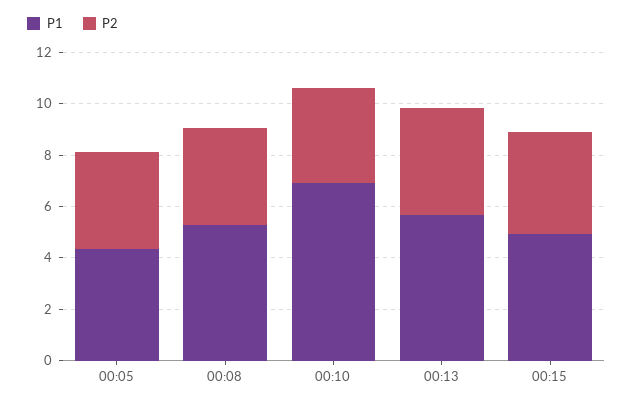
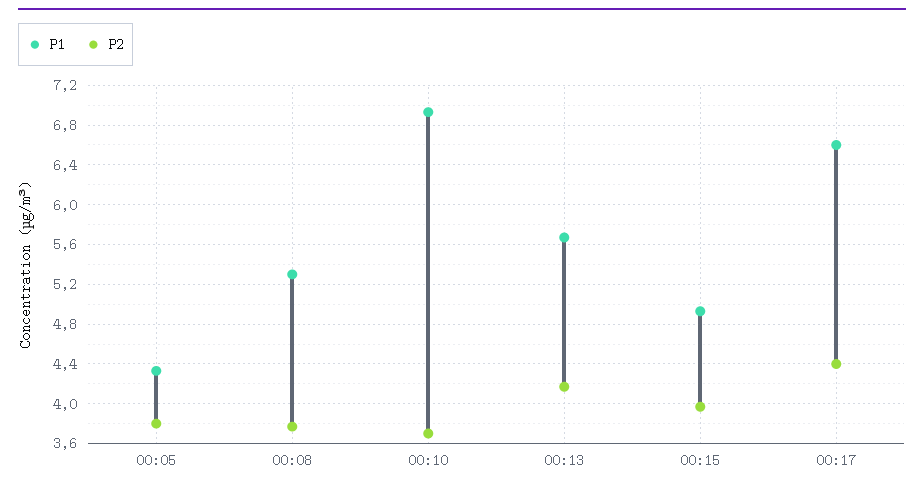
P1, 00:17: none -> 6.6
P2, 00:17: none -> 4.4

